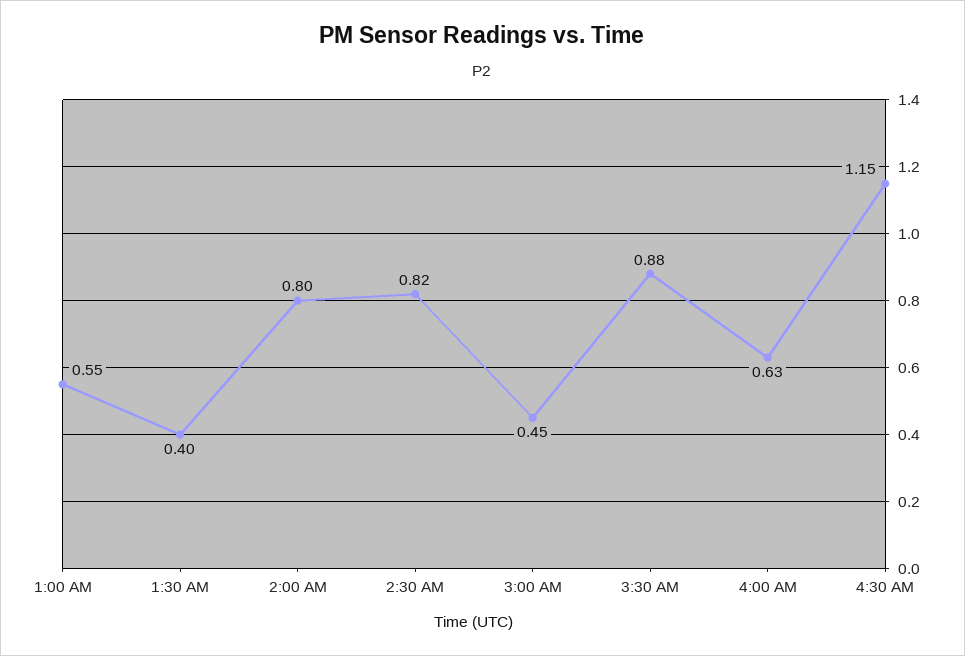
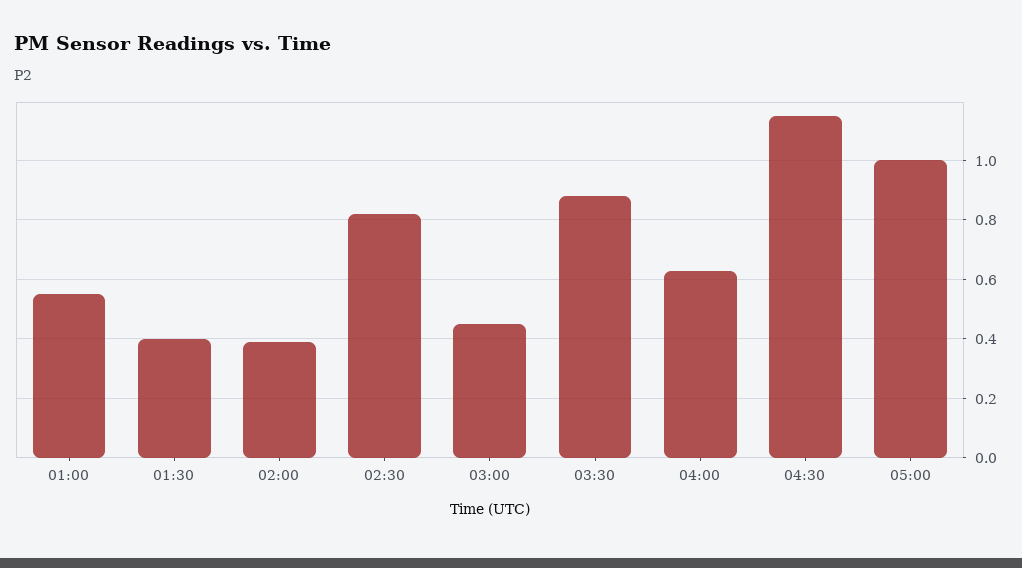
2:00 AM: 0.8 -> 0.4
05:00: none -> 1

